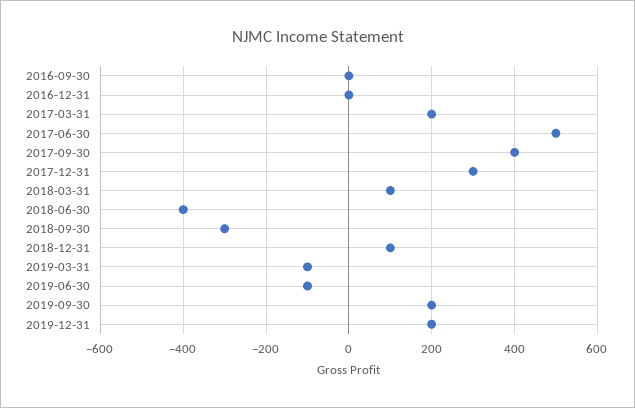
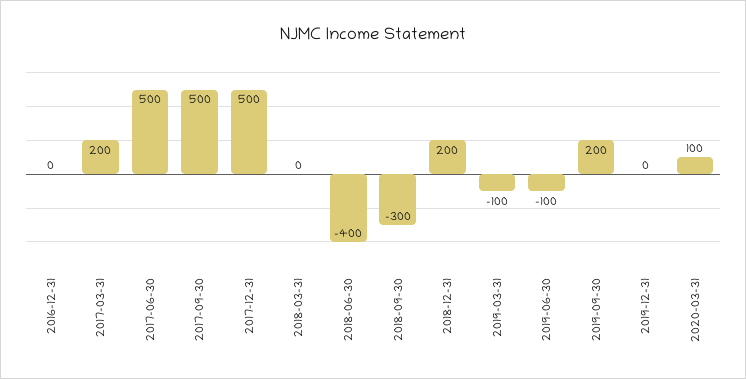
2016-09-30: 0 -> none
2017-09-30: 400 -> 500
2017-12-31: 300 -> 500
2018-03-31: 100 -> 0
2018-12-31: 100 -> 200
2019-12-31: 200 -> 0
2020-03-31: none -> 100

